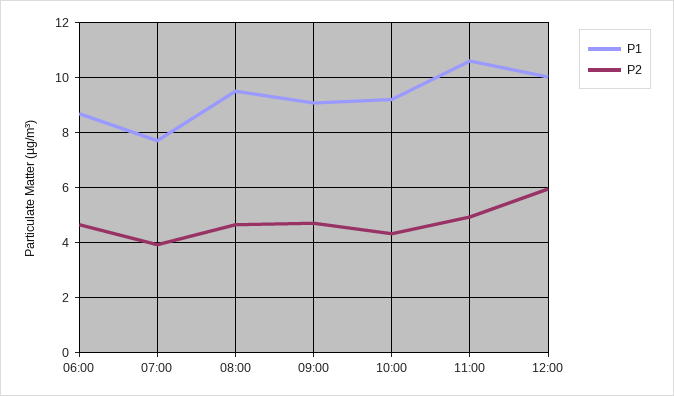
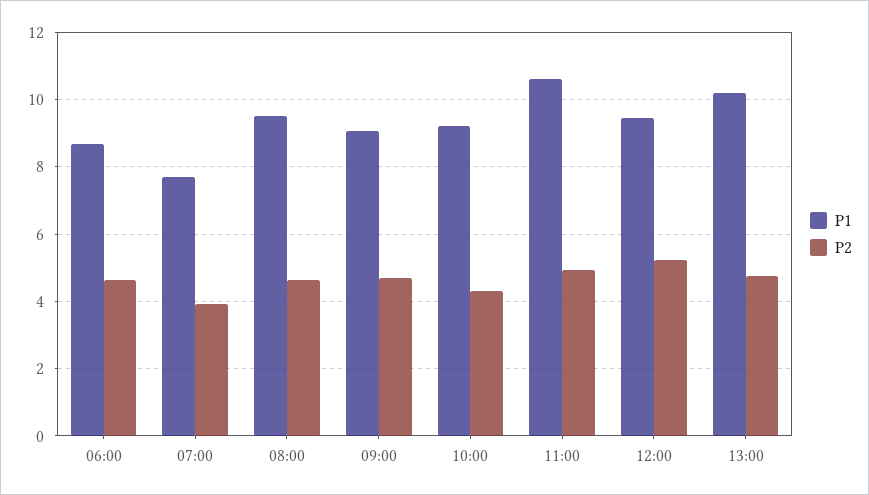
P1, 12:00: 10 -> 9.4
P2, 12:00: 6 -> 5.2
P1, 13:00: none -> 10.2
P2, 13:00: none -> 4.8

